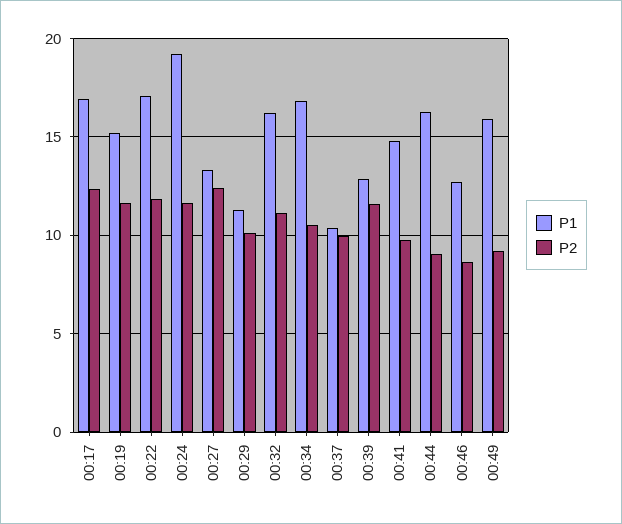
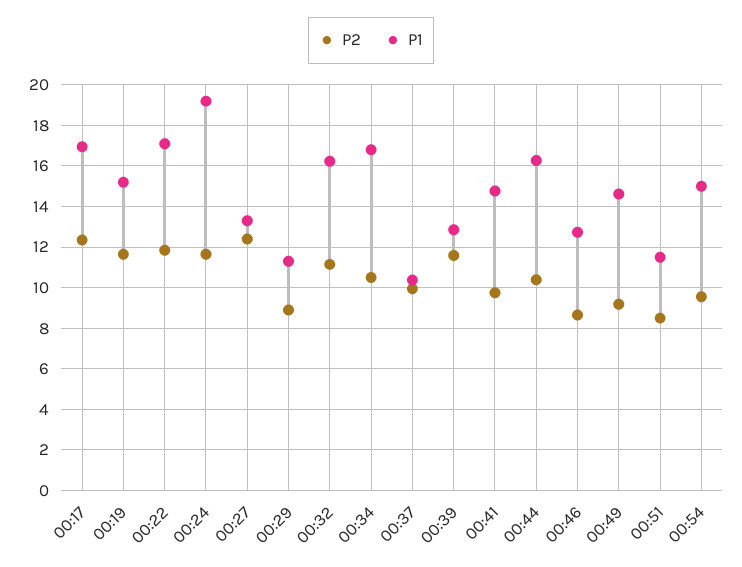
P2, 00:29: 10 -> 9
P2, 00:44: 9 -> 10.5
P1, 00:49: 16 -> 14.5
P2, 00:51: none -> 8.5
P1, 00:51: none -> 11.5
P2, 00:54: none -> 9.5
P1, 00:54: none -> 15

